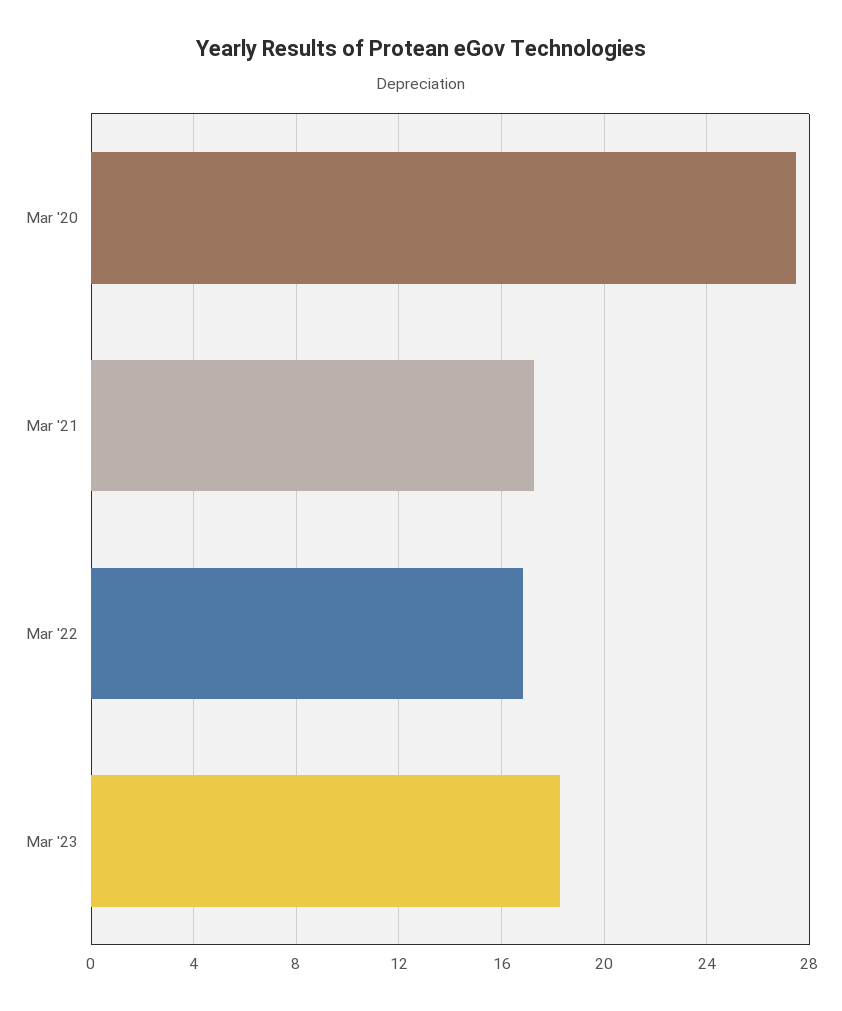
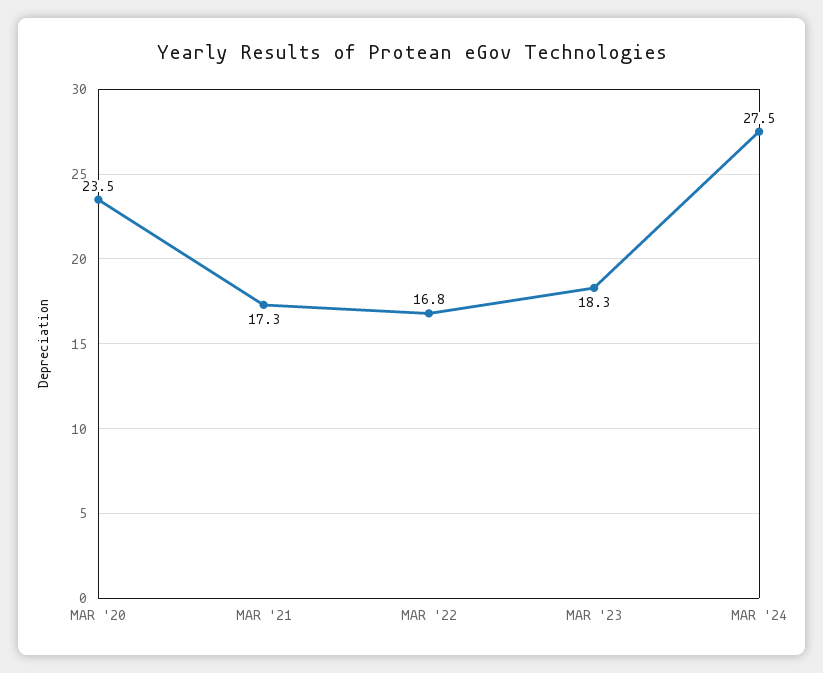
Mar '20: 27.5 -> 23.5
MAR '24: none -> 27.5

